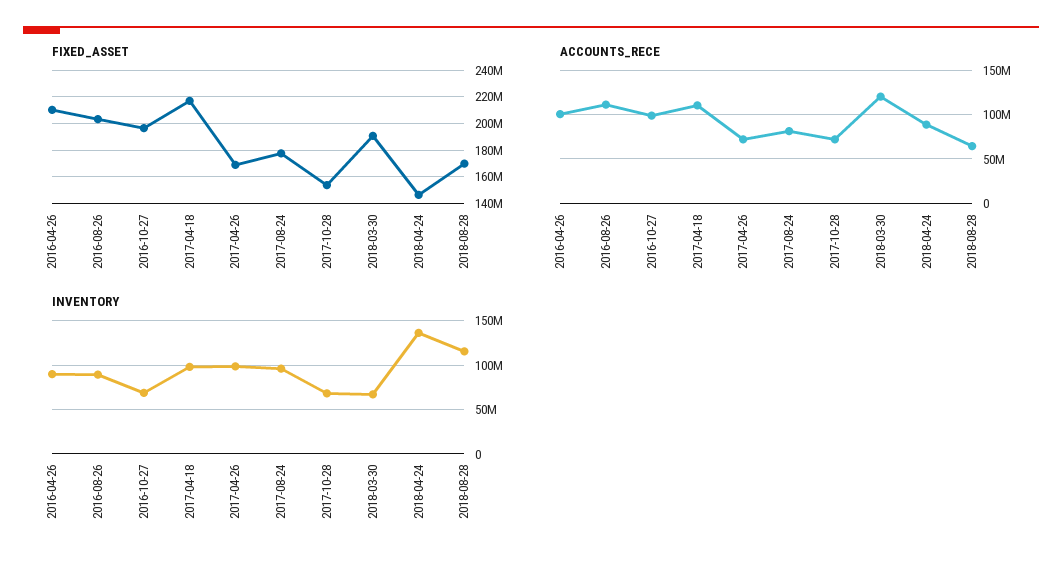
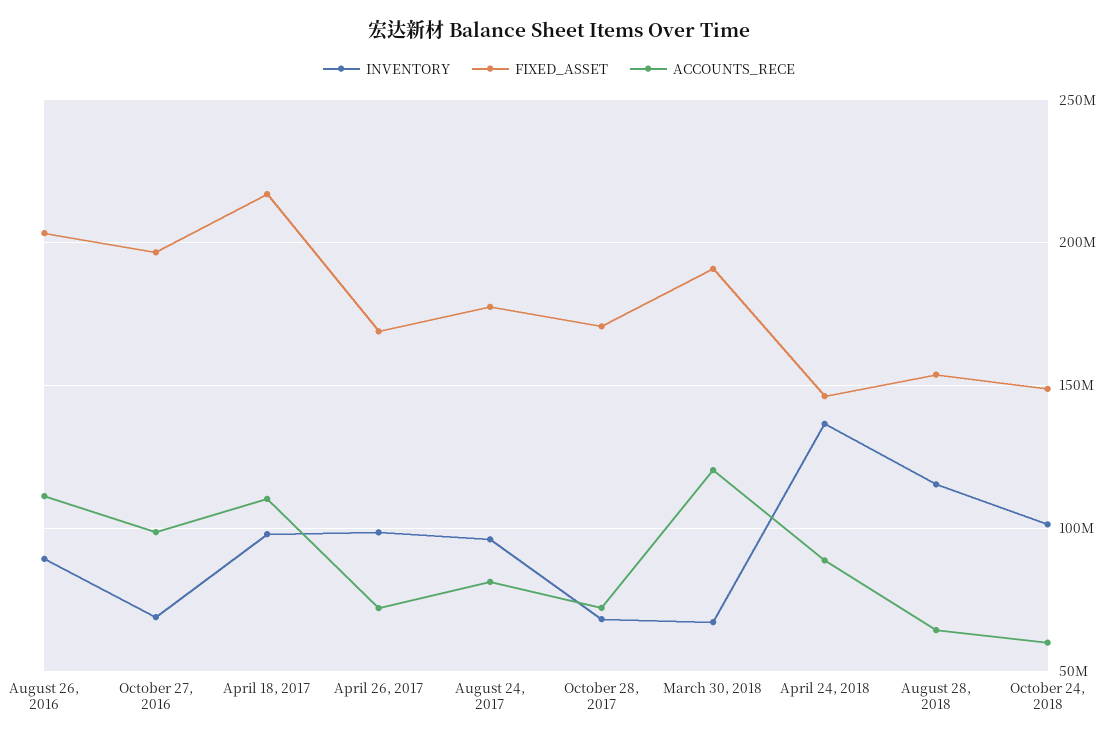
FIXED_ASSET, 2016-04-26: 210000000 -> none
FIXED_ASSET, 2017-10-28: 155000000 -> 170000000
FIXED_ASSET, 2018-08-28: 170000000 -> 155000000
ACCOUNTS_RECE, 2016-04-26: 100000000 -> none
INVENTORY, 2016-04-26: 90000000 -> none
INVENTORY, October 24, 2018: none -> 100000000
FIXED_ASSET, October 24, 2018: none -> 150000000
ACCOUNTS_RECE, October 24, 2018: none -> 60000000

